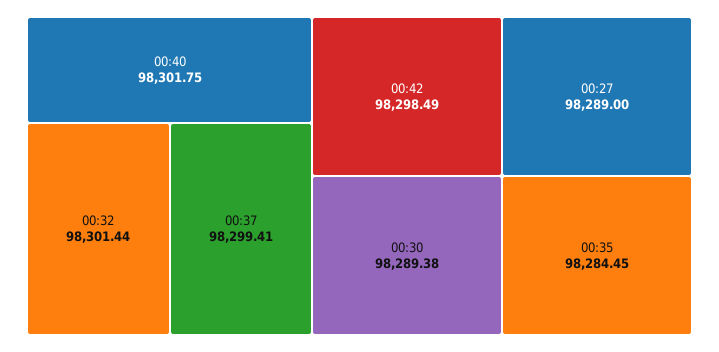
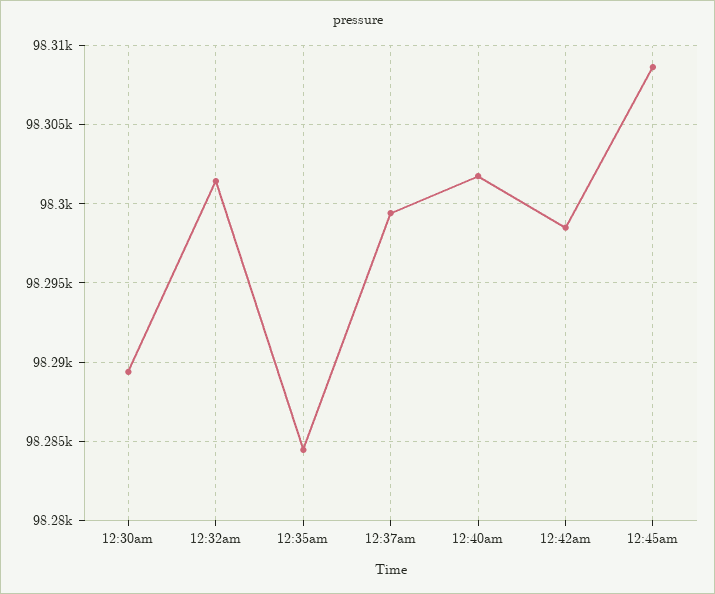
00:27: 98289 -> none
12:45am: none -> 98308.5

